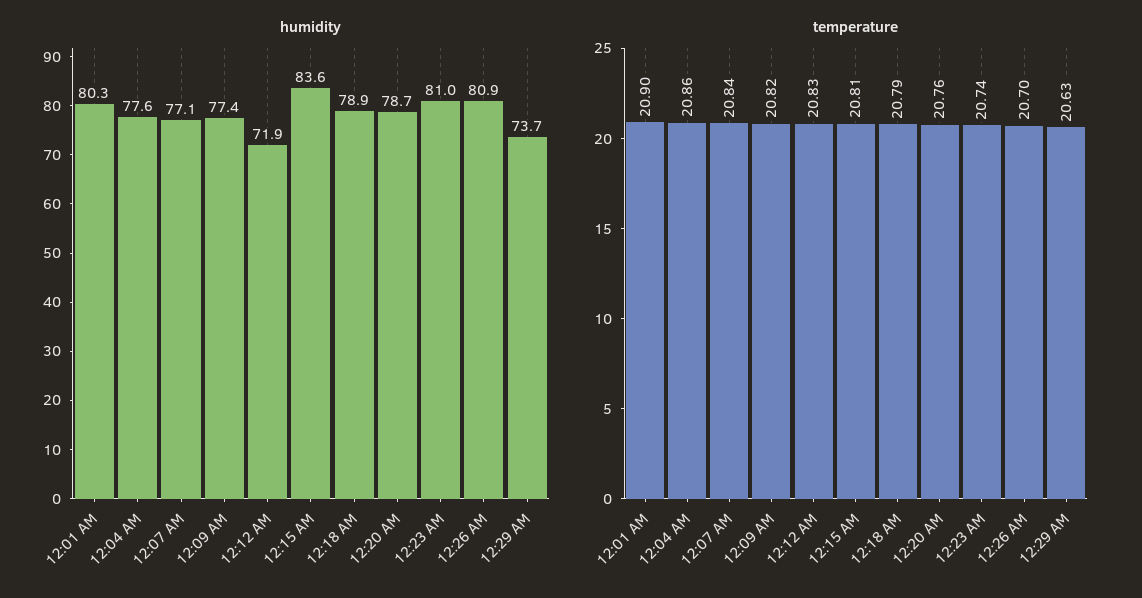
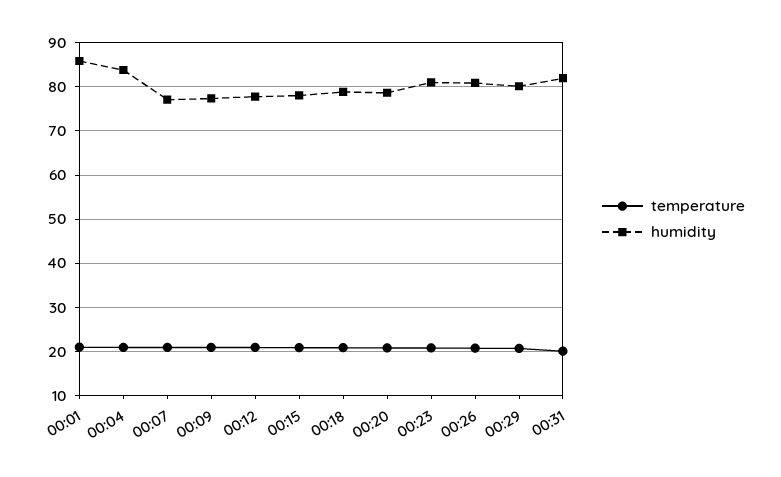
humidity, 12:01 AM: 80.3 -> 86
humidity, 12:04 AM: 77.6 -> 84
humidity, 12:12 AM: 71.9 -> 78
humidity, 12:15 AM: 83.6 -> 78
humidity, 12:29 AM: 73.7 -> 80
temperature, 00:31: none -> 20
humidity, 00:31: none -> 82

